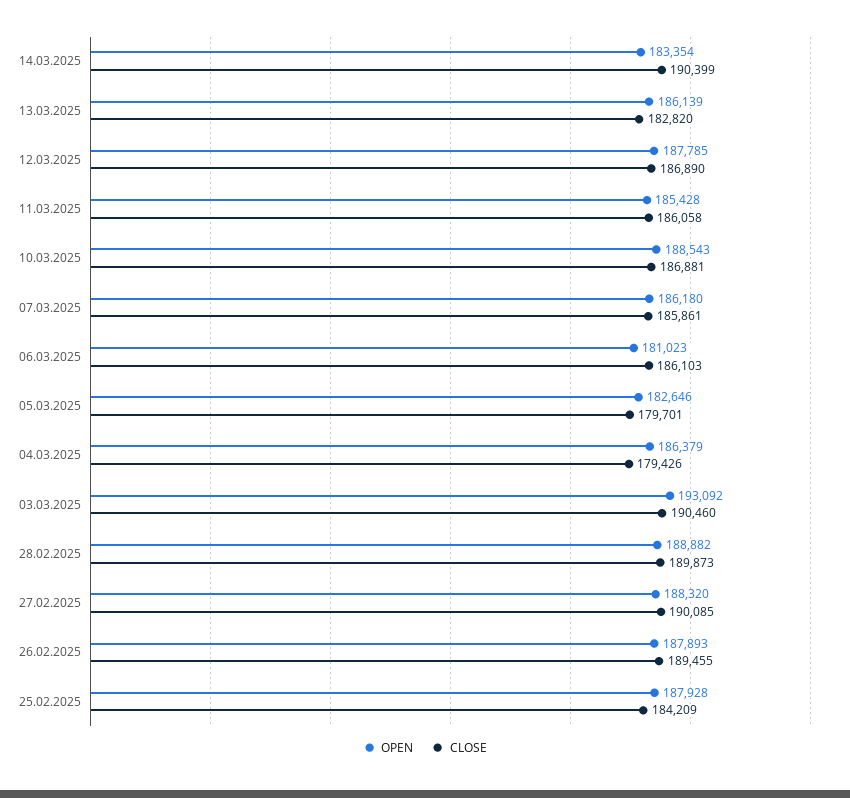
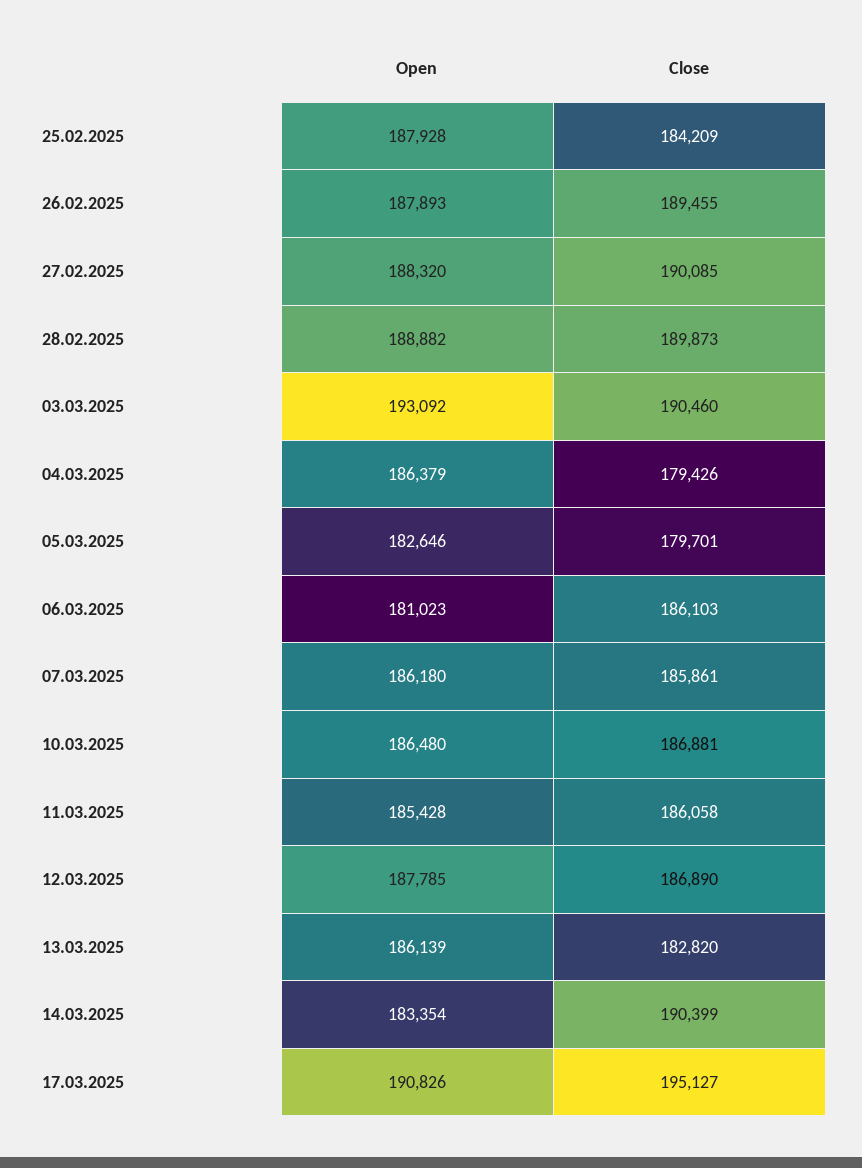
OPEN, 10.03.2025: 188543 -> 186480
OPEN, 17.03.2025: none -> 190826
CLOSE, 17.03.2025: none -> 195127

